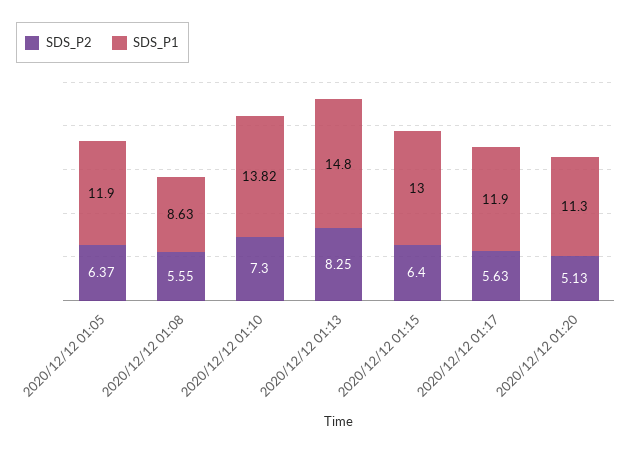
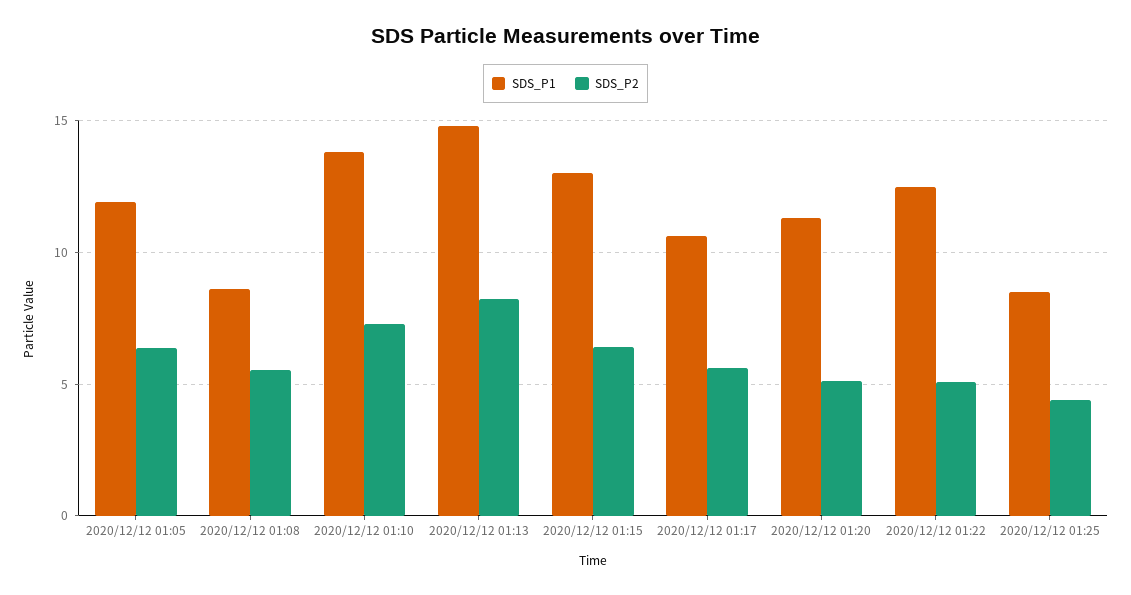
SDS_P1, 2020/12/12 01:17: 11.9 -> 10.5
SDS_P1, 2020/12/12 01:22: none -> 12.5
SDS_P2, 2020/12/12 01:22: none -> 5
SDS_P1, 2020/12/12 01:25: none -> 8.5
SDS_P2, 2020/12/12 01:25: none -> 4.5

